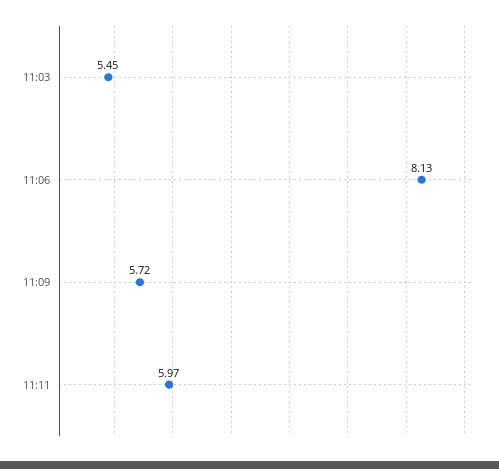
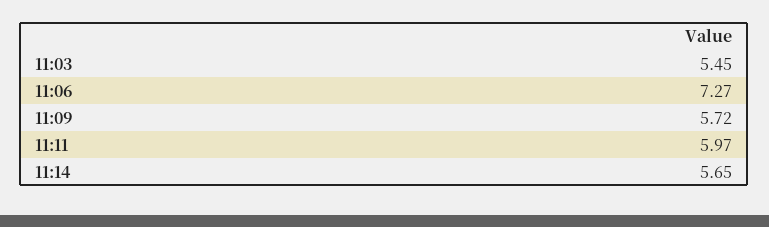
11:06: 8.13 -> 7.27
11:14: none -> 5.65

